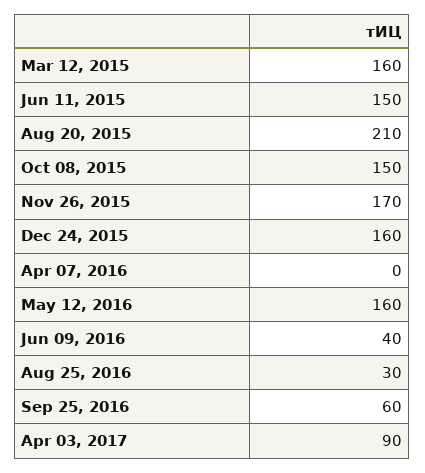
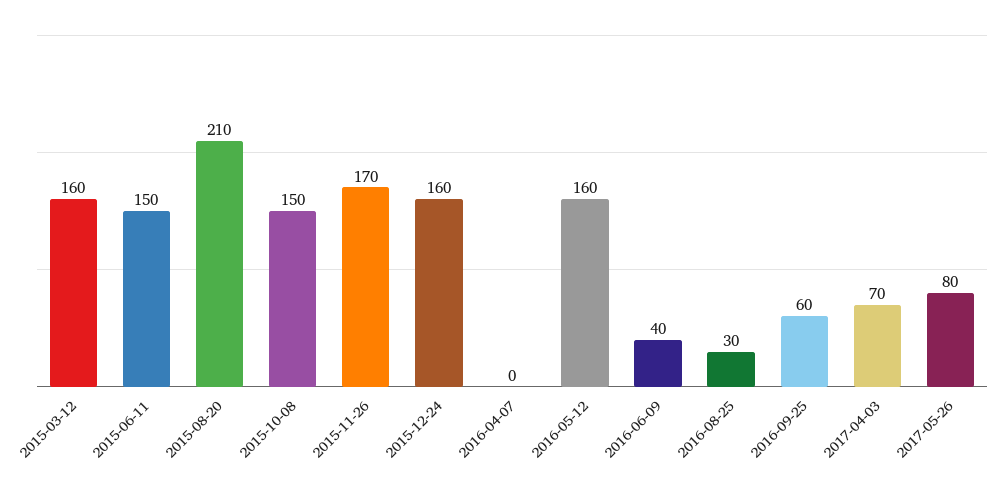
Apr 03, 2017: 90 -> 70
2017-05-26: none -> 80

